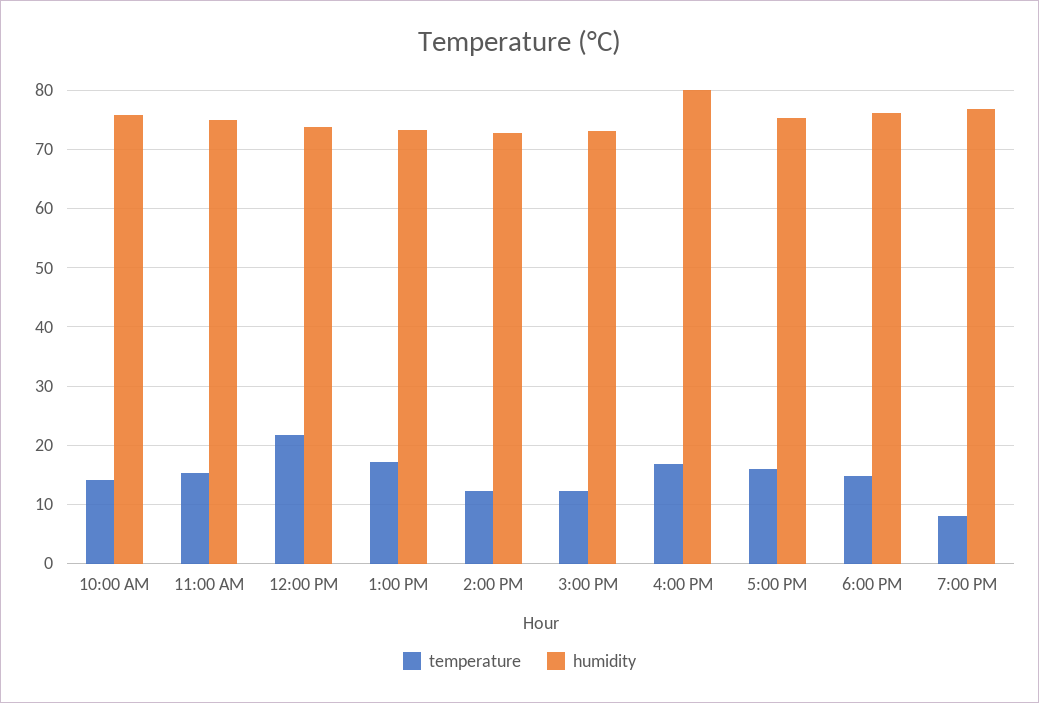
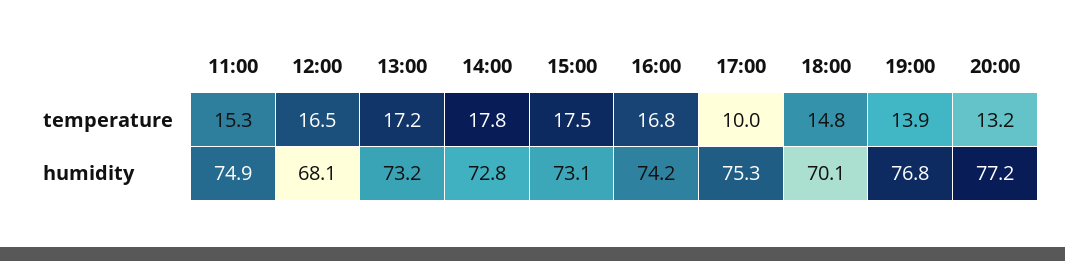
temperature, 10:00 AM: 14 -> none
humidity, 10:00 AM: 76 -> none
temperature, 12:00 PM: 22 -> 16.5
humidity, 12:00 PM: 74 -> 68.1
temperature, 2:00 PM: 12 -> 17.8
temperature, 3:00 PM: 12 -> 17.5
humidity, 4:00 PM: 80 -> 74.2
temperature, 5:00 PM: 16 -> 10
humidity, 6:00 PM: 76 -> 70.1
temperature, 7:00 PM: 8 -> 13.9
temperature, 20:00: none -> 13.2
humidity, 20:00: none -> 77.2

